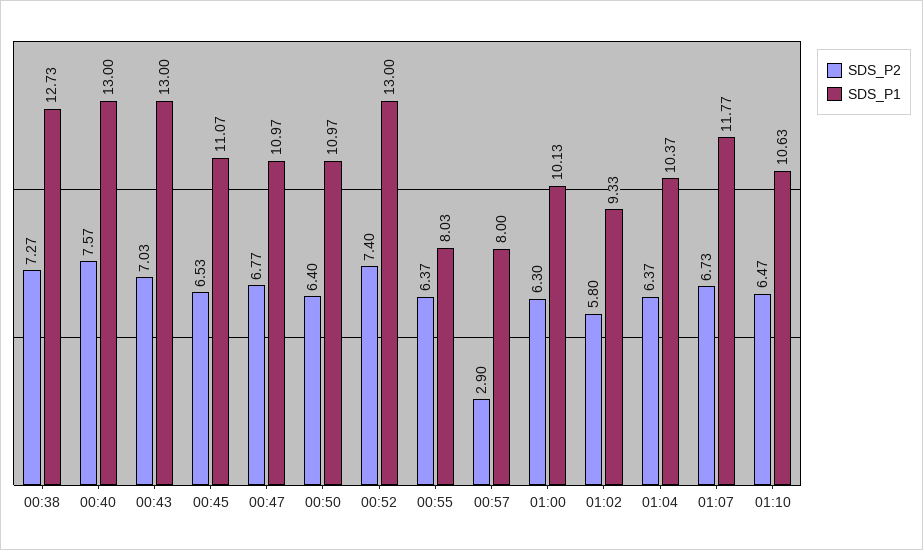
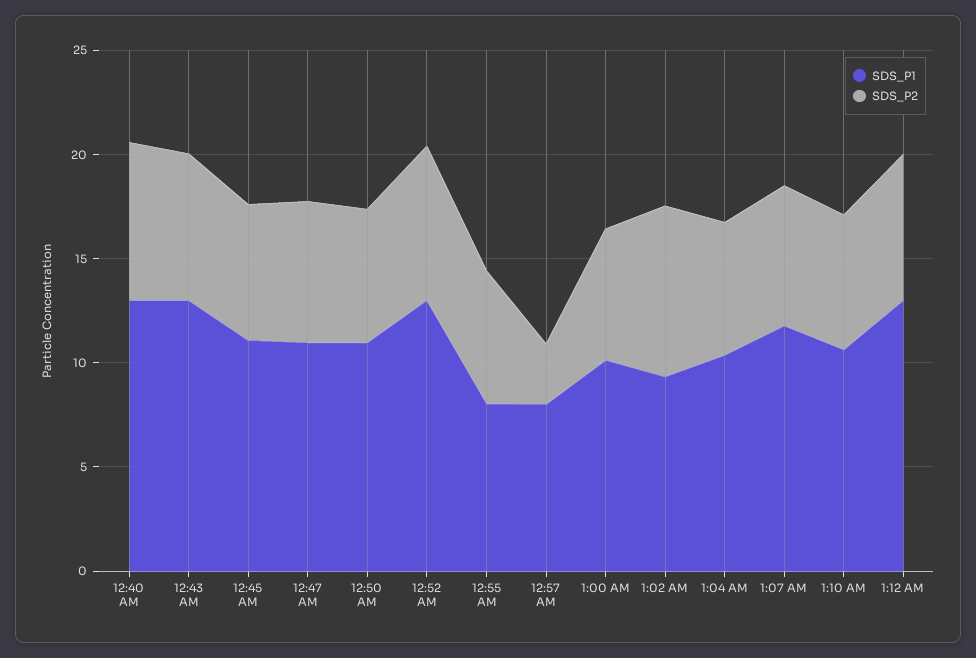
SDS_P2, 00:38: 7.27 -> none
SDS_P1, 00:38: 12.73 -> none
SDS_P2, 01:02: 5.8 -> 8
SDS_P1, 1:12 AM: none -> 13
SDS_P2, 1:12 AM: none -> 7

